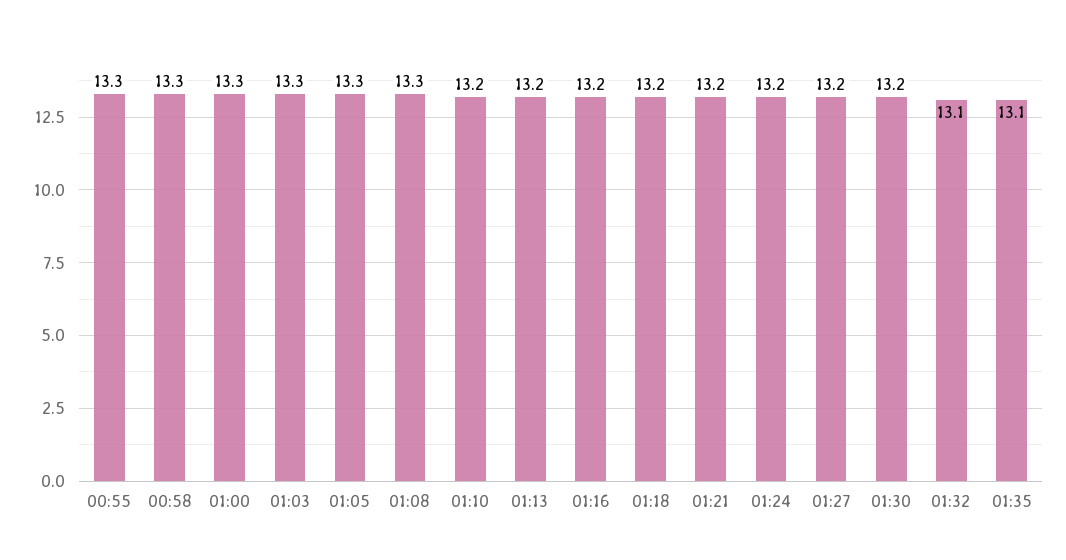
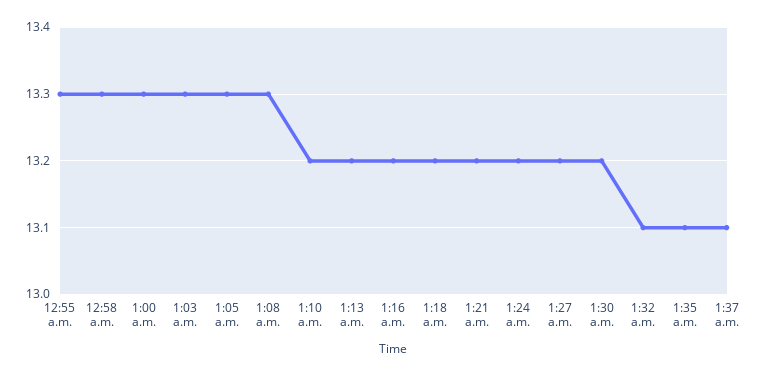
1:37 a.m.: none -> 13.1

